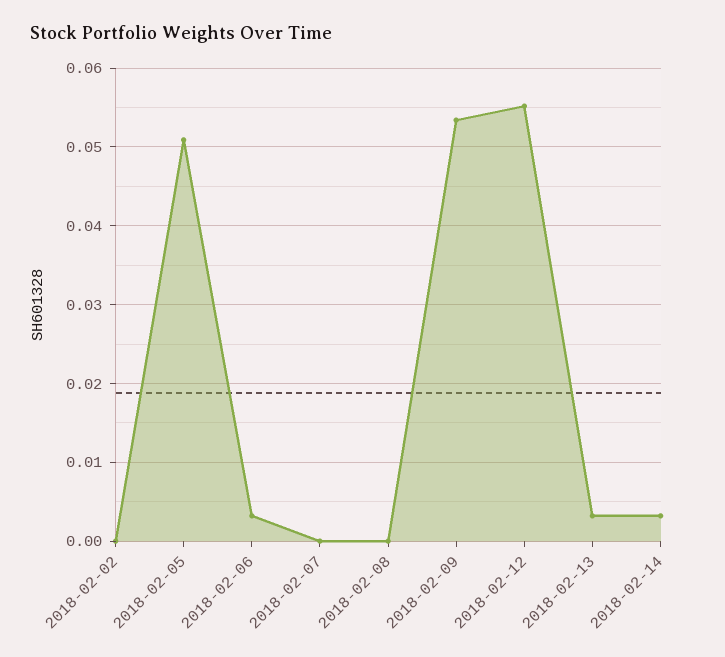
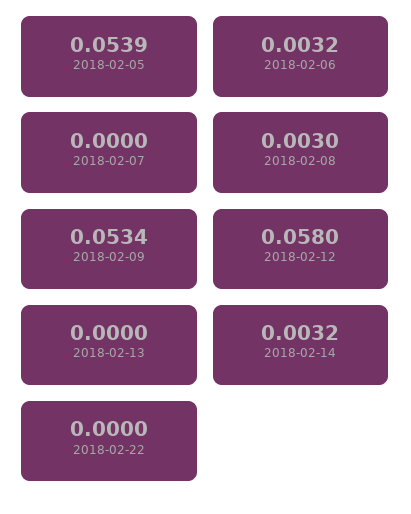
2018-02-02: 0 -> none
2018-02-05: 0.051 -> 0.0539
2018-02-08: 0 -> 0.003
2018-02-12: 0.055 -> 0.058
2018-02-13: 0.003 -> 0
2018-02-22: none -> 0

